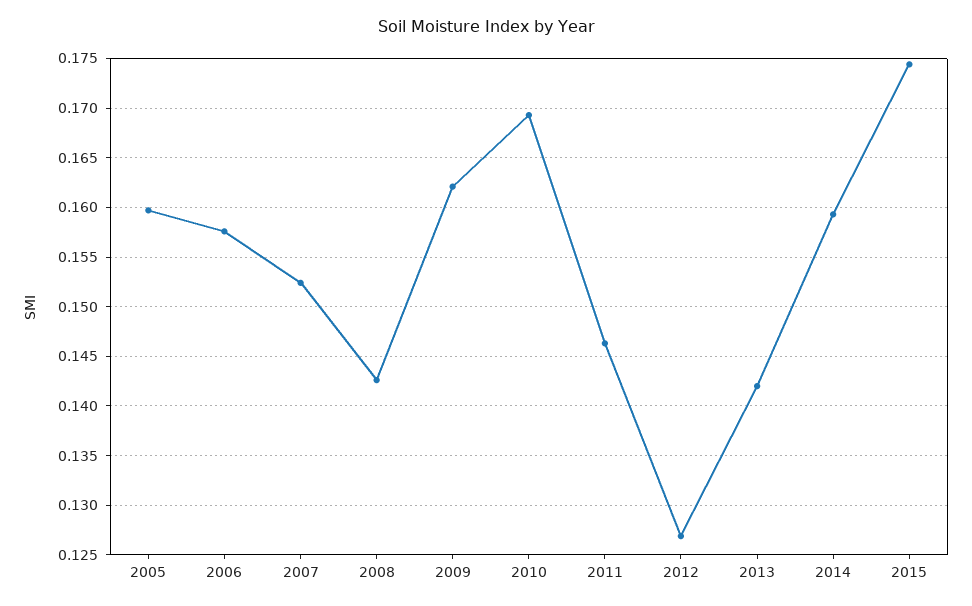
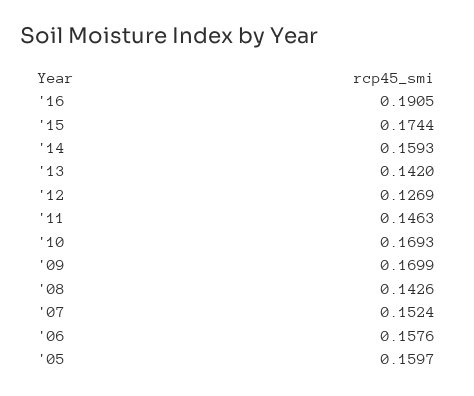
2009: 0.162 -> 0.1699
'16: none -> 0.1905

